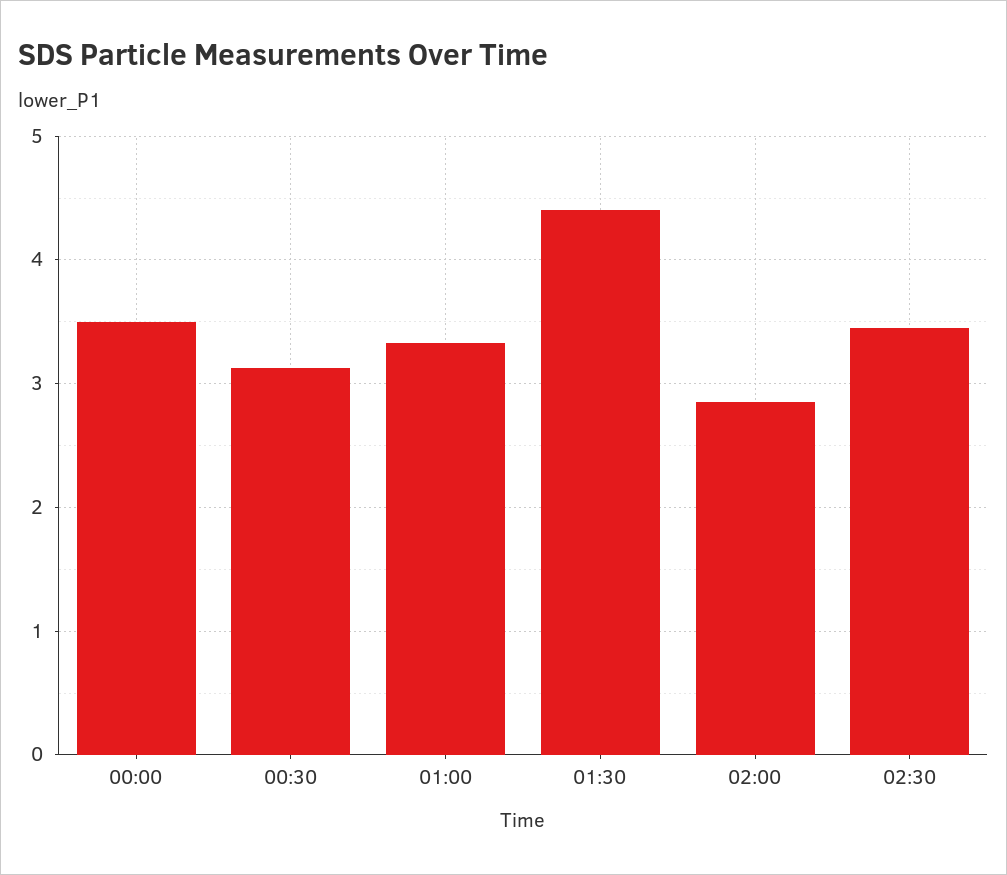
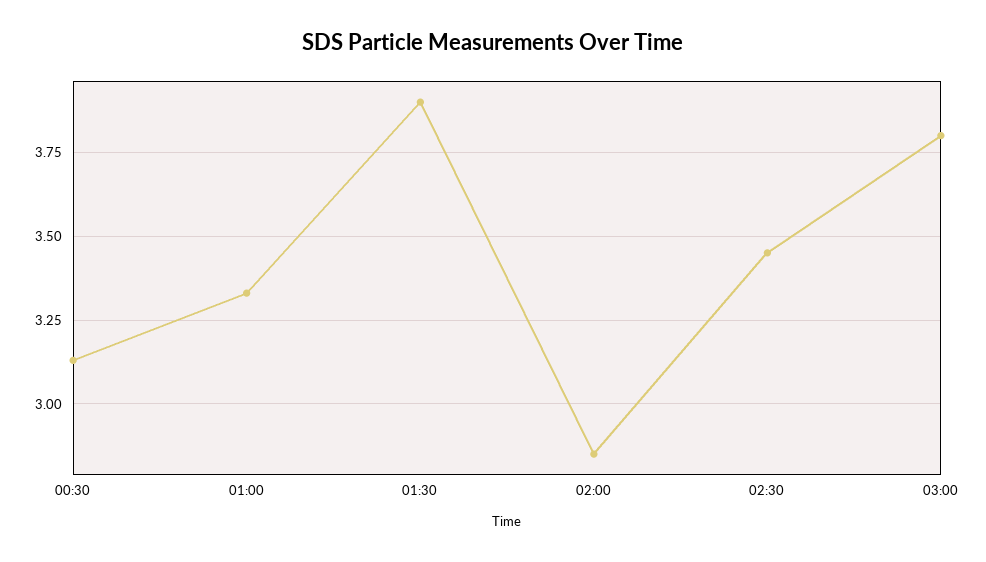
00:00: 3.5 -> none
01:30: 4.4 -> 3.9
03:00: none -> 3.8

